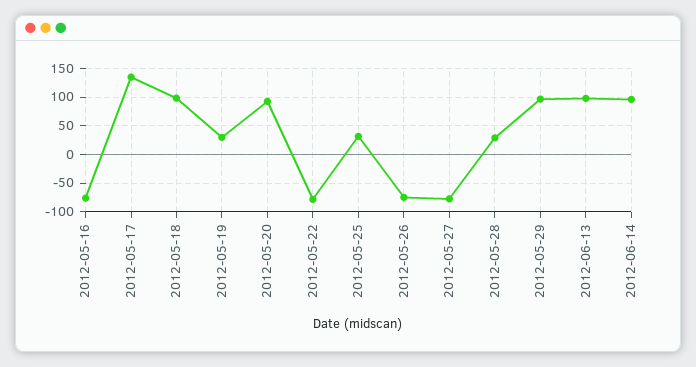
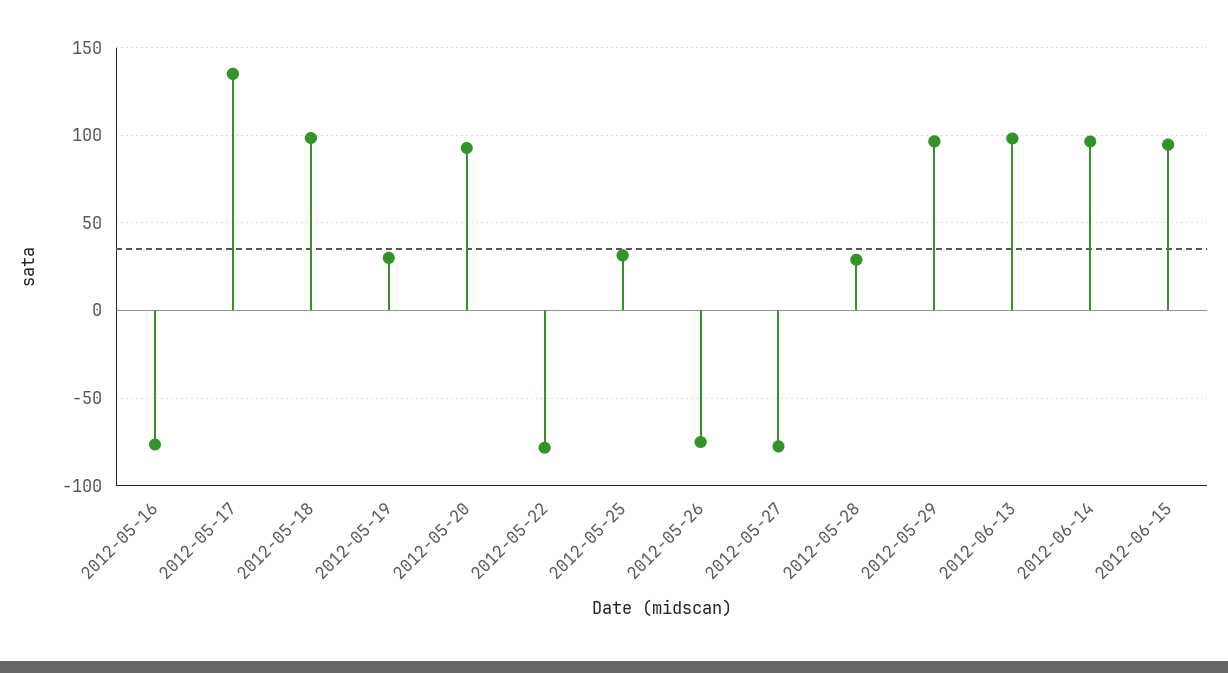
2012-06-15: none -> 95

